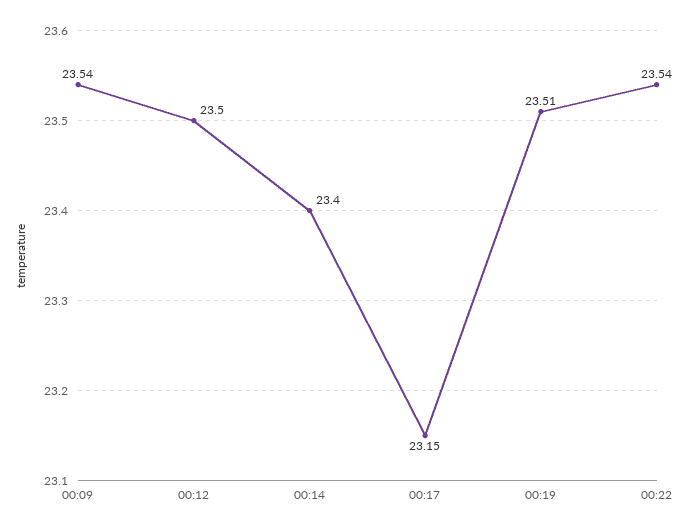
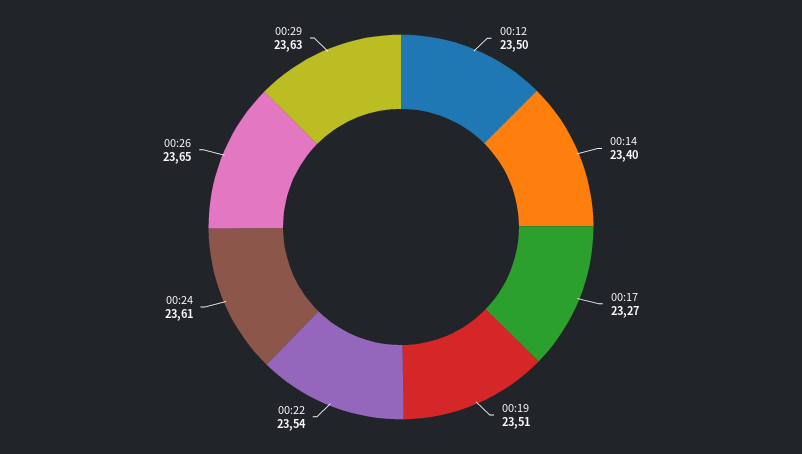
00:09: 23.54 -> none
00:17: 23.15 -> 23.27
00:24: none -> 23.61
00:26: none -> 23.65
00:29: none -> 23.63

